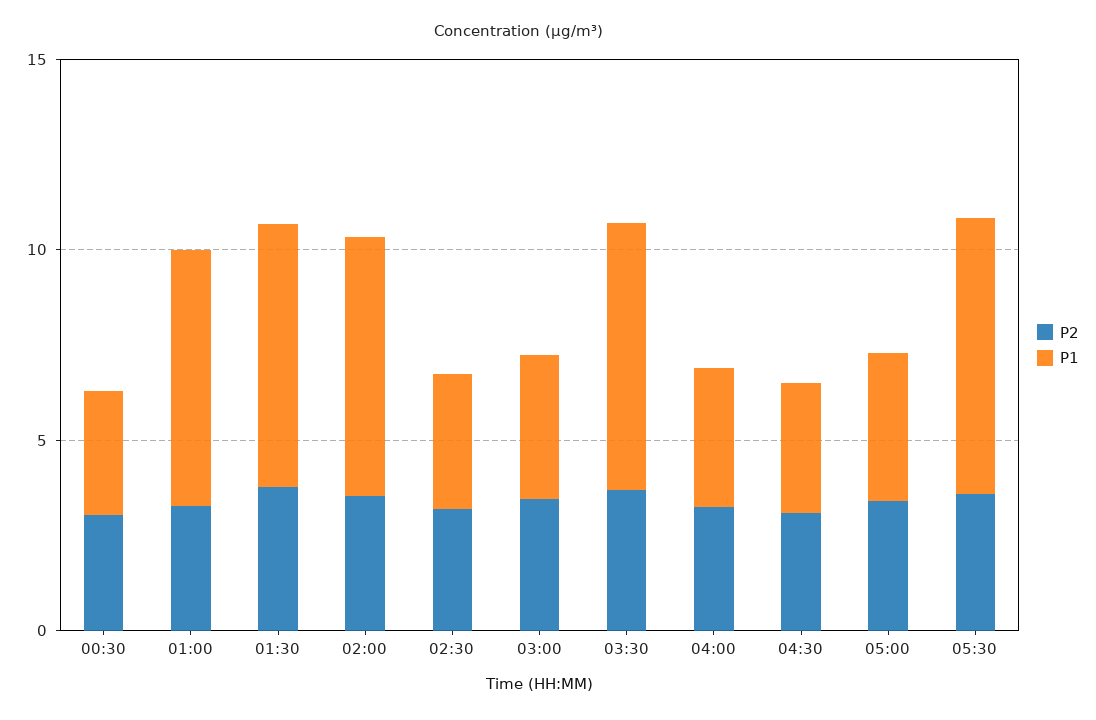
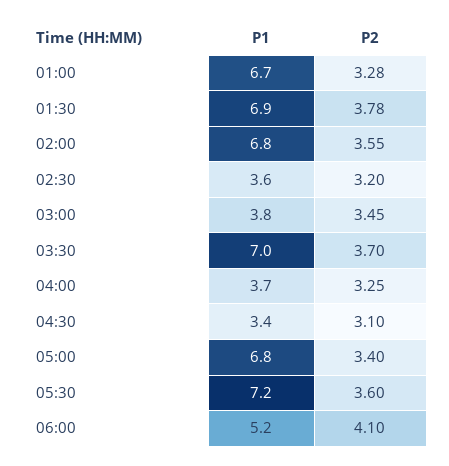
P2, 00:30: 3 -> none
P1, 00:30: 3 -> none
P1, 05:00: 4 -> 6.8
P1, 06:00: none -> 5.2
P2, 06:00: none -> 4.1

